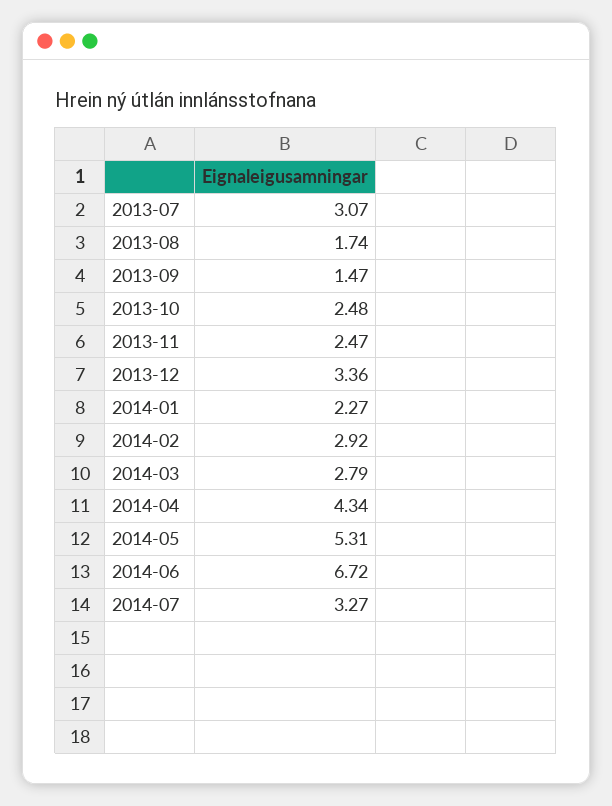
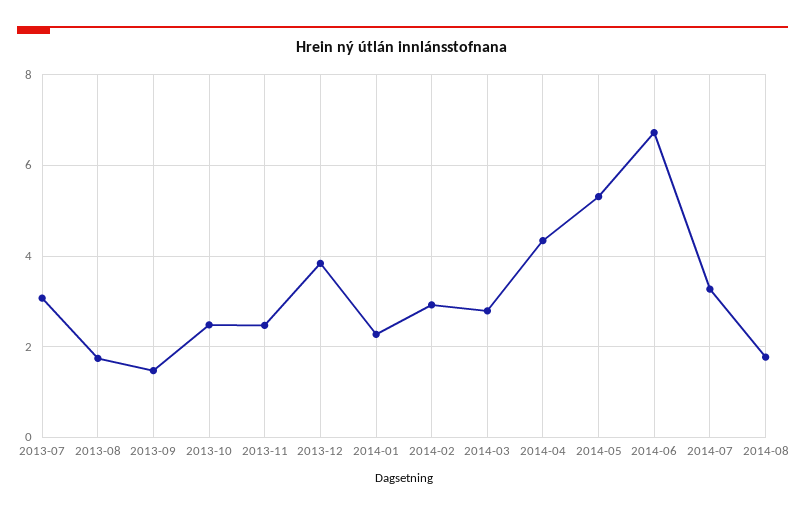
2013-12: 3.36 -> 3.8
2014-08: none -> 1.8

